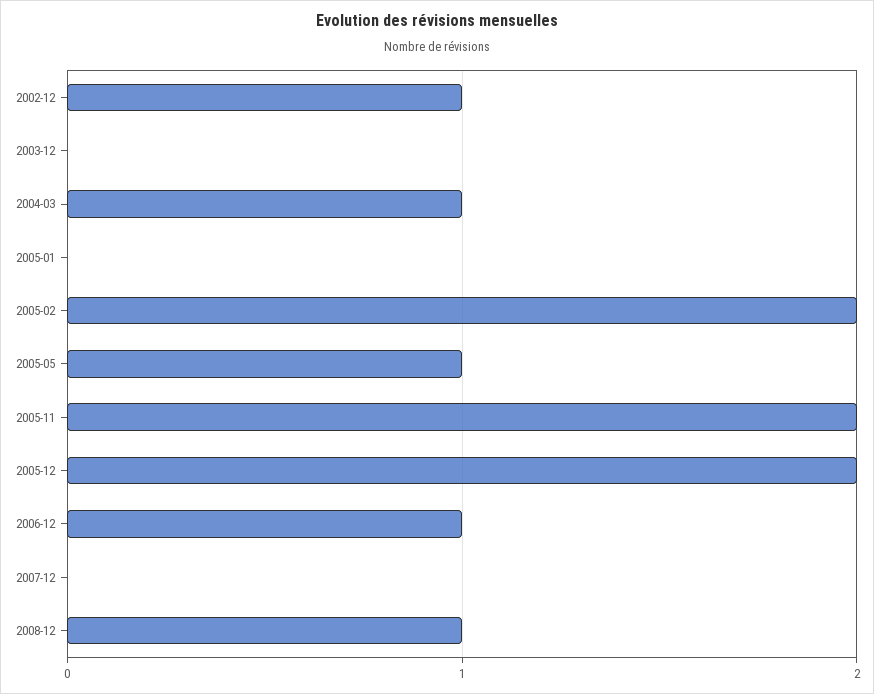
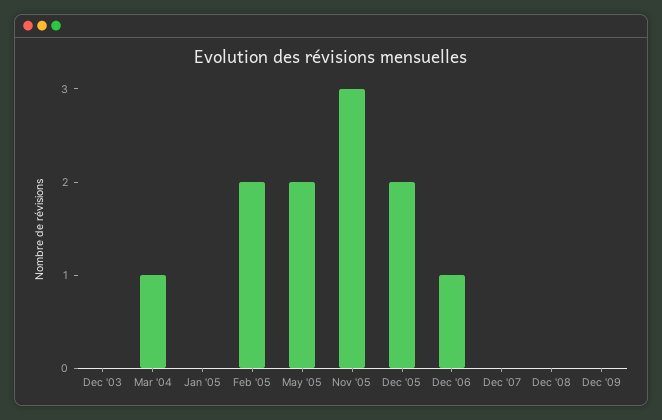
2002-12: 1 -> none
2005-05: 1 -> 2
2005-11: 2 -> 3
2008-12: 1 -> 0
Dec '09: none -> 0

